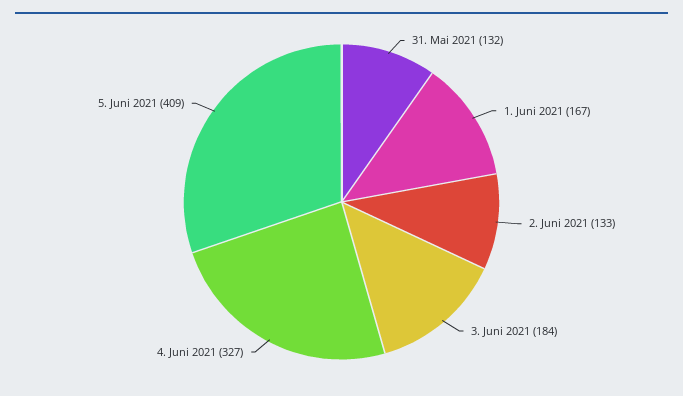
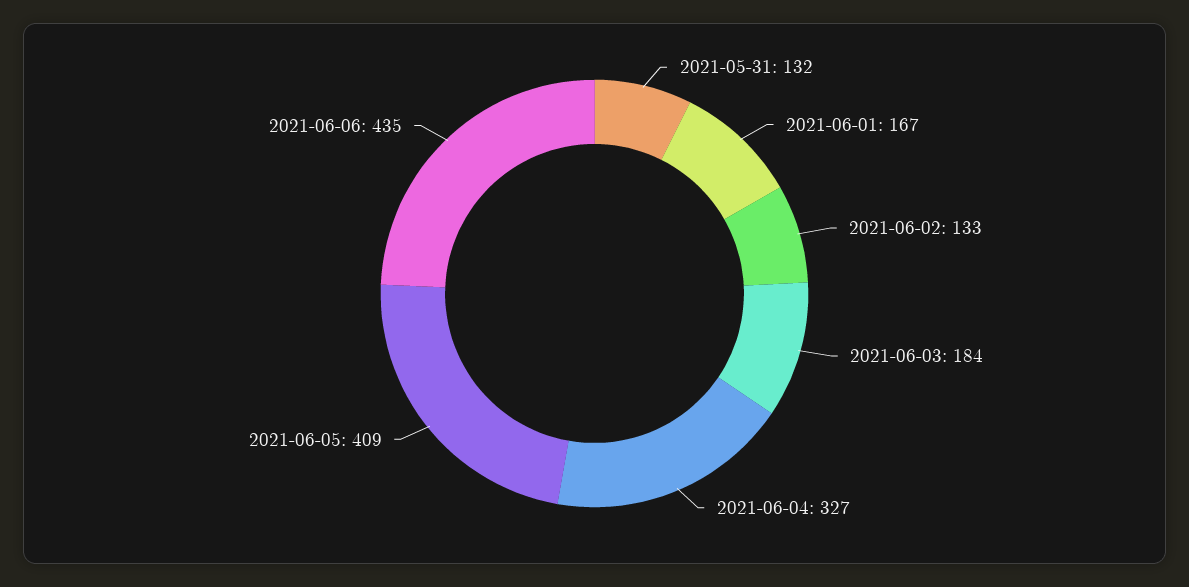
2021-06-06: none -> 435

